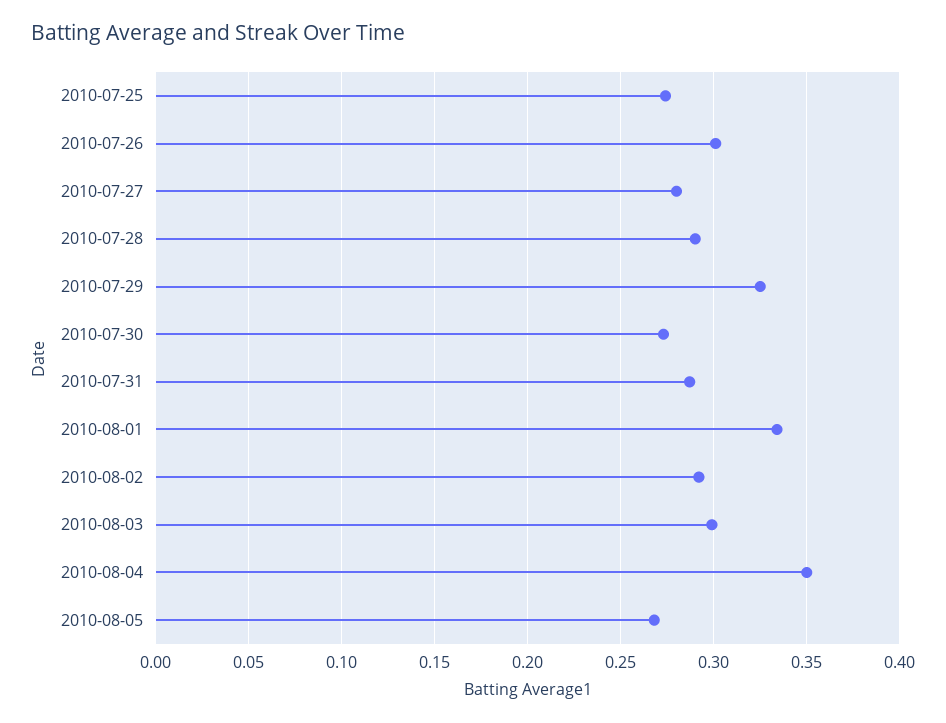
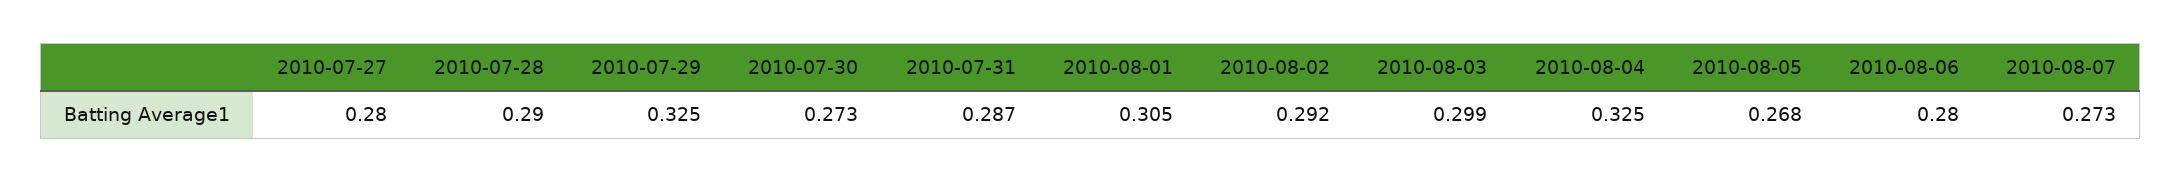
2010-07-25: 0.275 -> none
2010-07-26: 0.3 -> none
2010-08-01: 0.335 -> 0.305
2010-08-04: 0.35 -> 0.325
2010-08-06: none -> 0.28
2010-08-07: none -> 0.273

